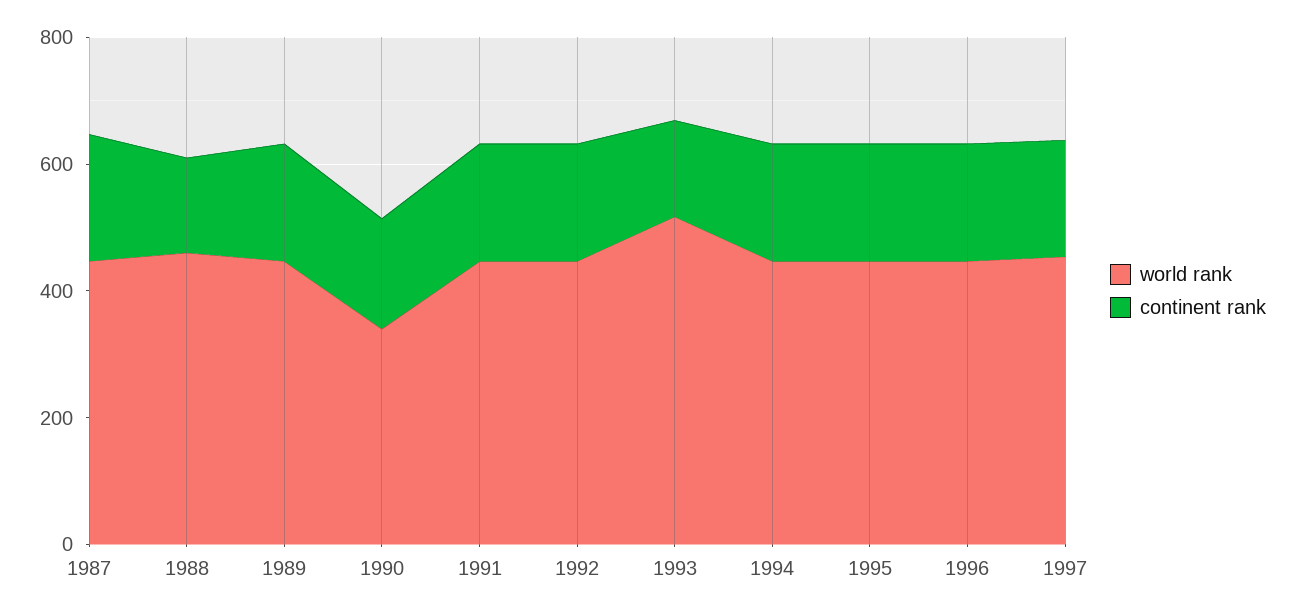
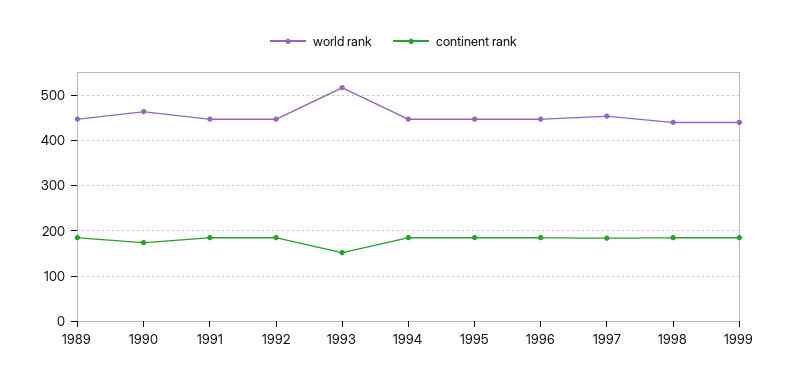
world rank, 1987: 450 -> none
continent rank, 1987: 200 -> none
world rank, 1988: 450 -> none
continent rank, 1988: 150 -> none
world rank, 1990: 350 -> 460
world rank, 1998: none -> 440
continent rank, 1998: none -> 180
world rank, 1999: none -> 440
continent rank, 1999: none -> 180

